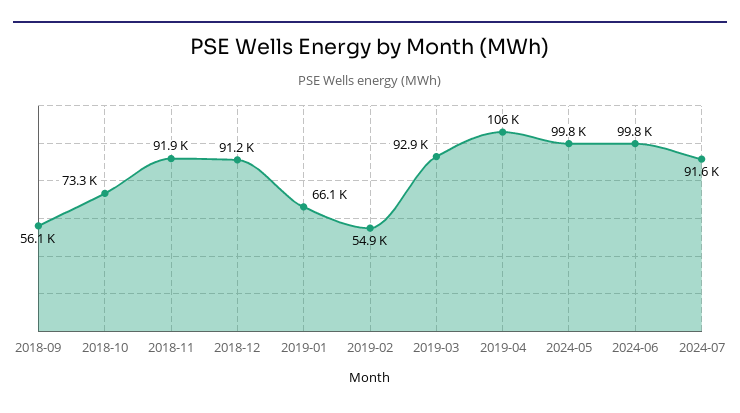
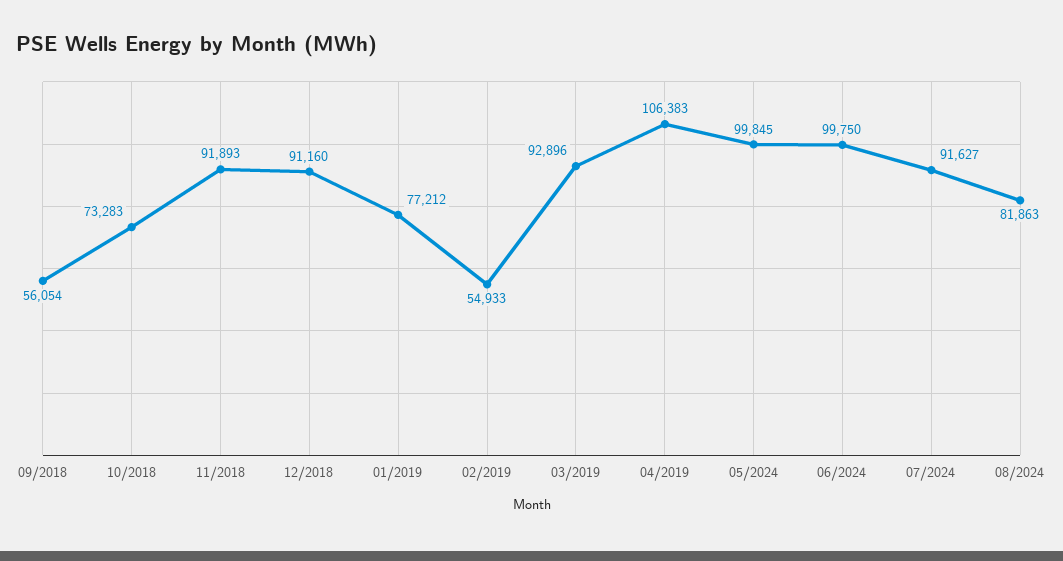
2019-01: 66100 -> 77212
08/2024: none -> 81863

